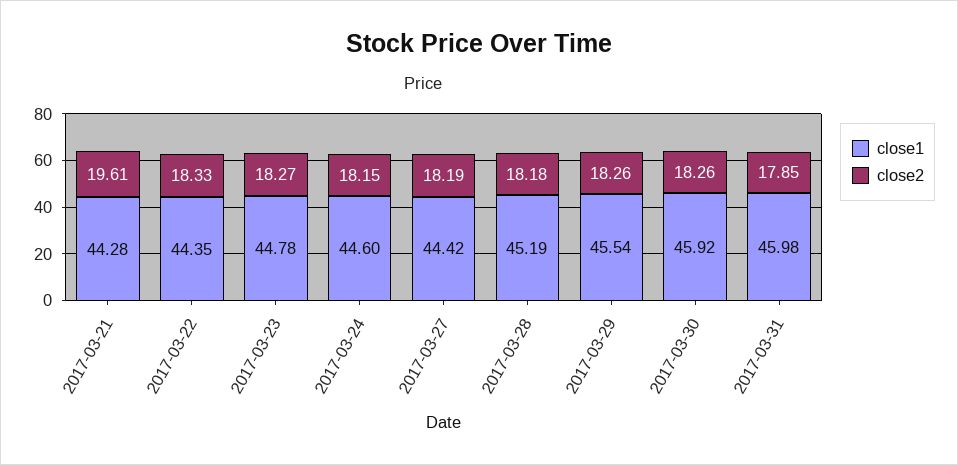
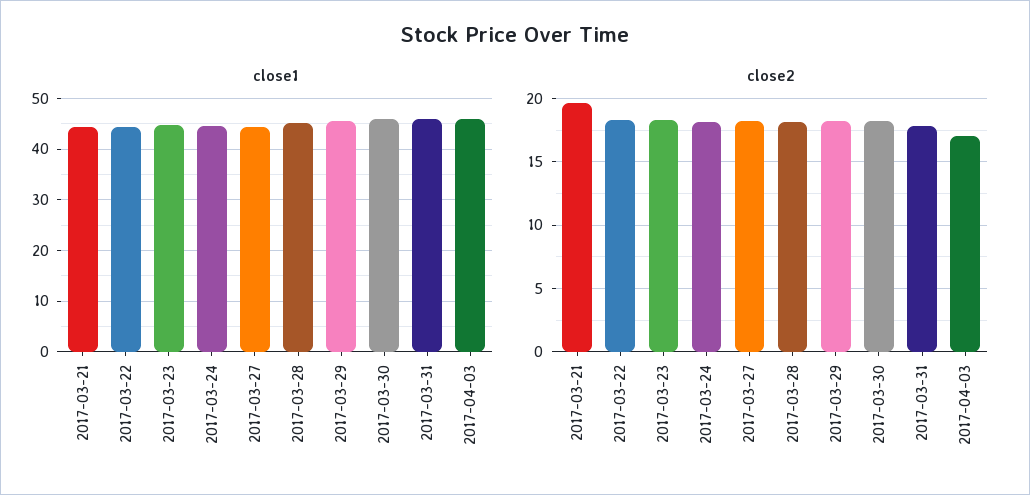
close1, 2017-04-03: none -> 46
close2, 2017-04-03: none -> 17

